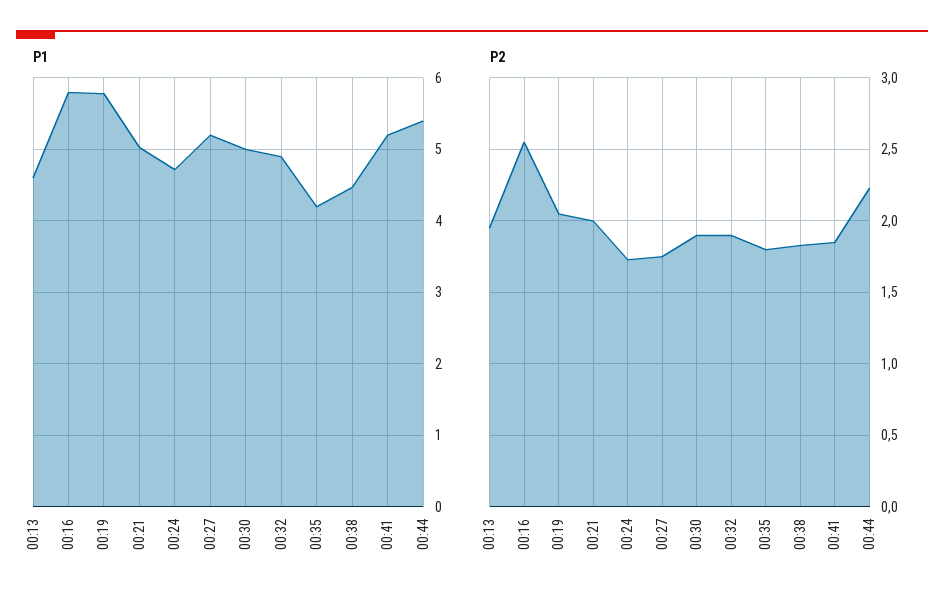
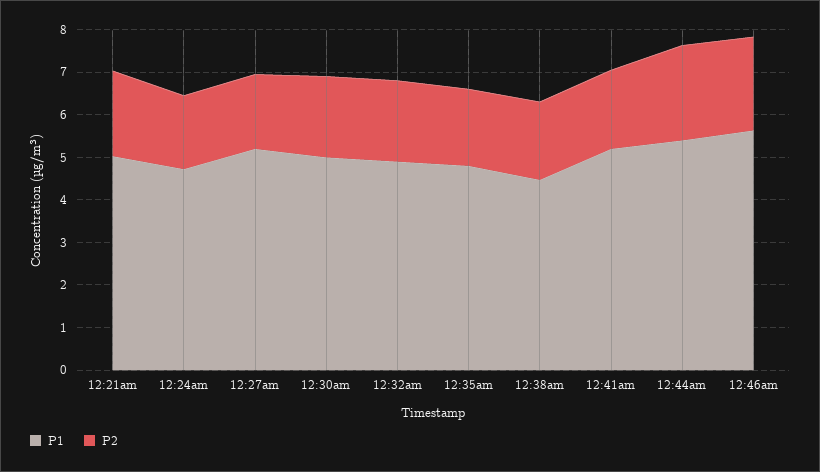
P1, 00:13: 4.6 -> none
P1, 00:16: 5.8 -> none
P1, 00:19: 5.8 -> none
P1, 00:35: 4.2 -> 4.8
P2, 00:13: 1.95 -> none
P2, 00:16: 2.55 -> none
P2, 00:19: 2.05 -> none
P1, 12:46am: none -> 5.6
P2, 12:46am: none -> 2.2

